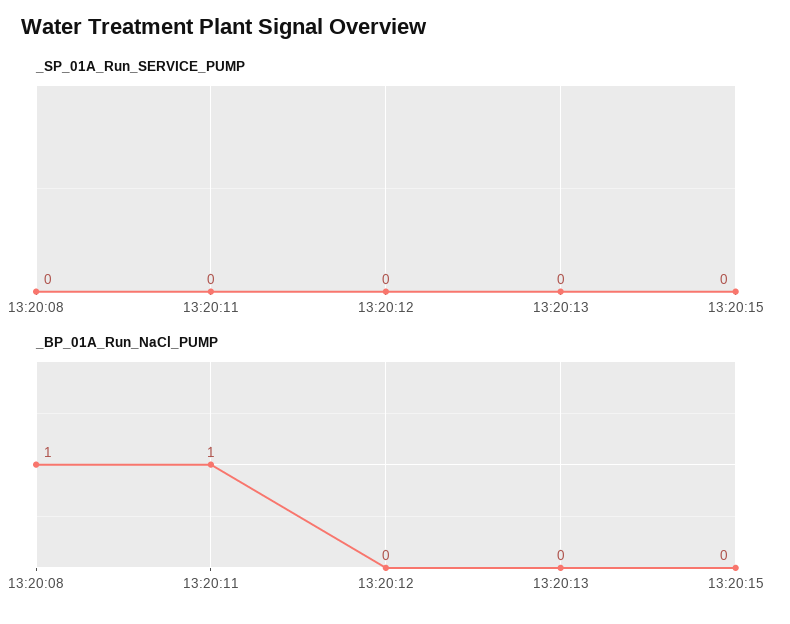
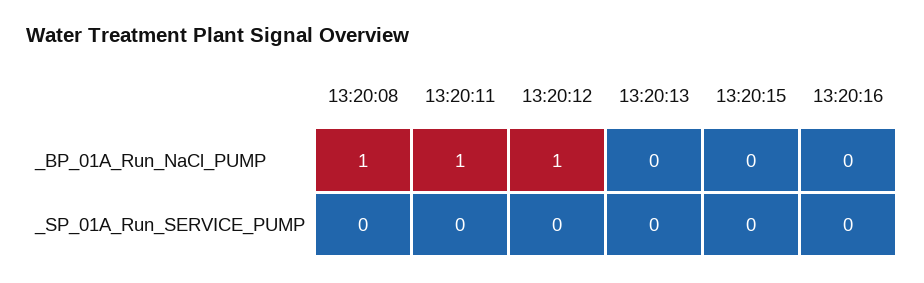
_BP_01A_Run_NaCl_PUMP, 13:20:12: 0 -> 1
_BP_01A_Run_NaCl_PUMP, 13:20:16: none -> 0
_SP_01A_Run_SERVICE_PUMP, 13:20:16: none -> 0

